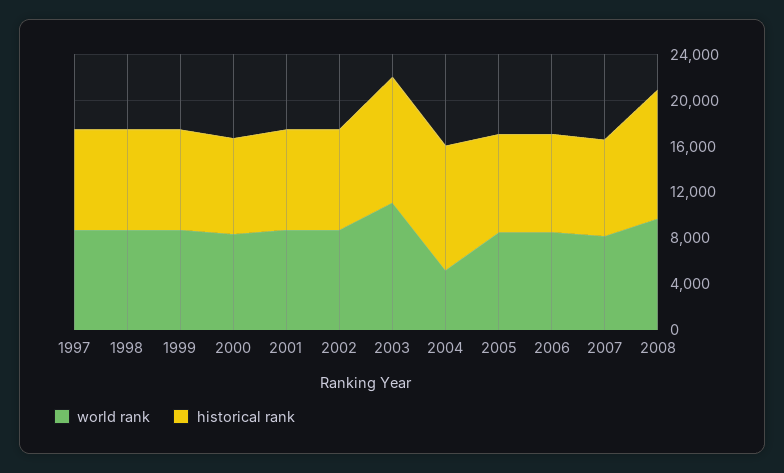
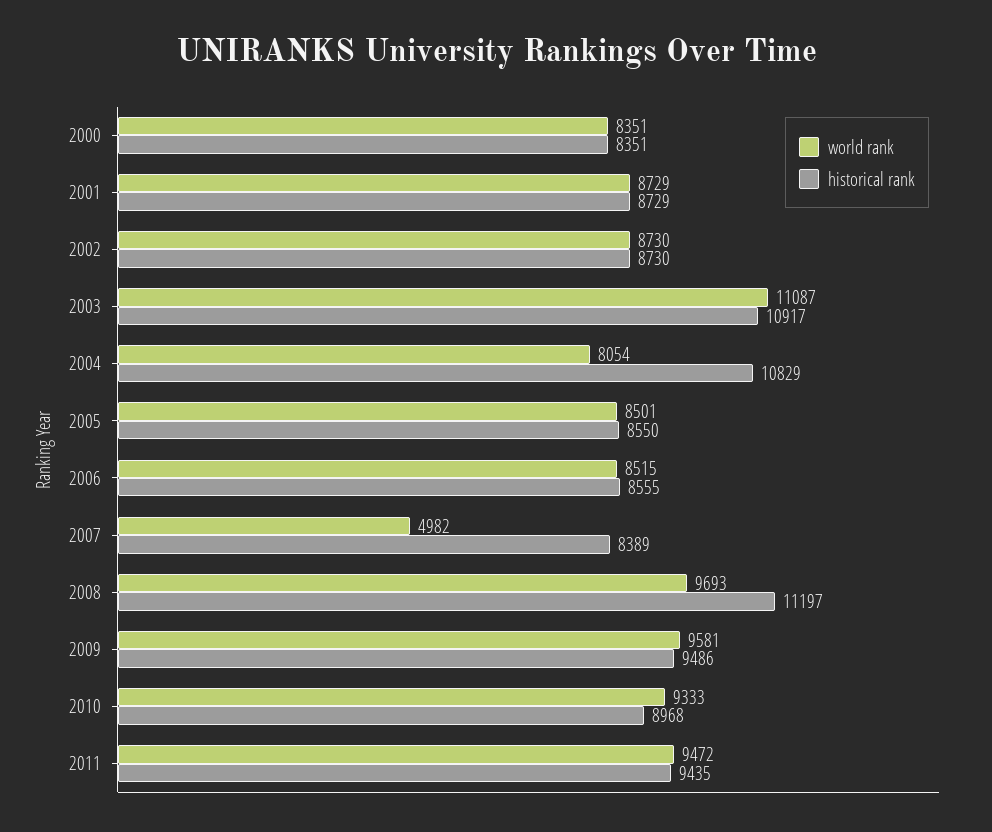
world rank, 1997: 9000 -> none
historical rank, 1997: 9000 -> none
world rank, 1998: 9000 -> none
historical rank, 1998: 9000 -> none
world rank, 1999: 9000 -> none
historical rank, 1999: 9000 -> none
world rank, 2004: 5000 -> 8054
world rank, 2007: 8000 -> 4982
world rank, 2009: none -> 9581
historical rank, 2009: none -> 9486
world rank, 2010: none -> 9333
historical rank, 2010: none -> 8968
world rank, 2011: none -> 9472
historical rank, 2011: none -> 9435

